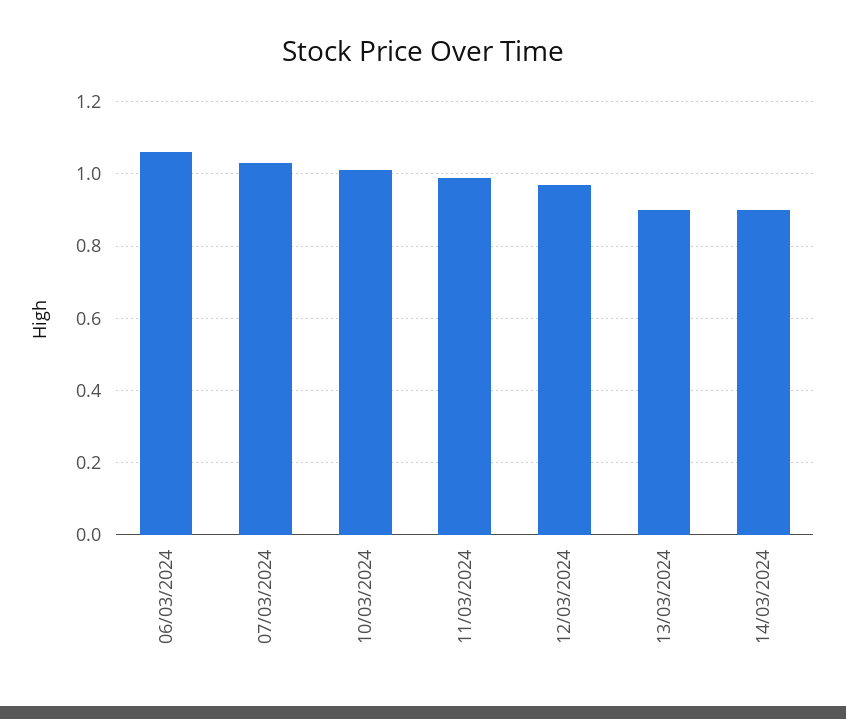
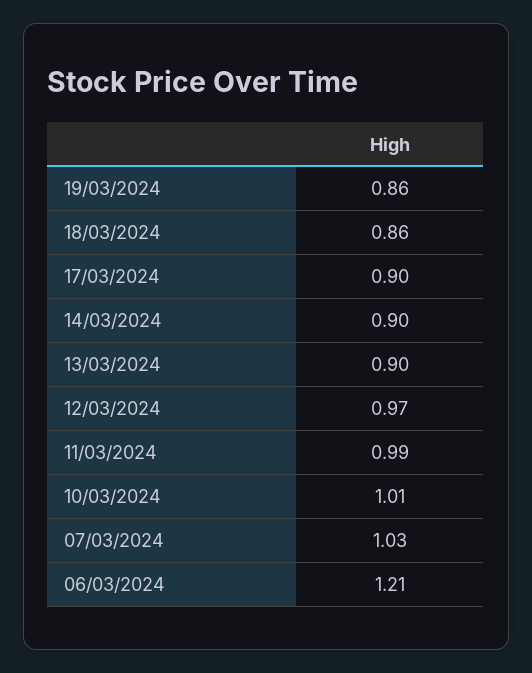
06/03/2024: 1.05 -> 1.21
19/03/2024: none -> 0.86
18/03/2024: none -> 0.86
17/03/2024: none -> 0.9

